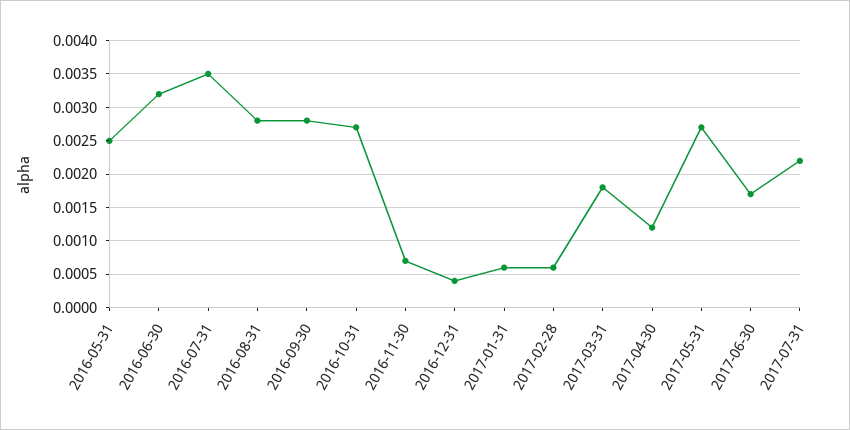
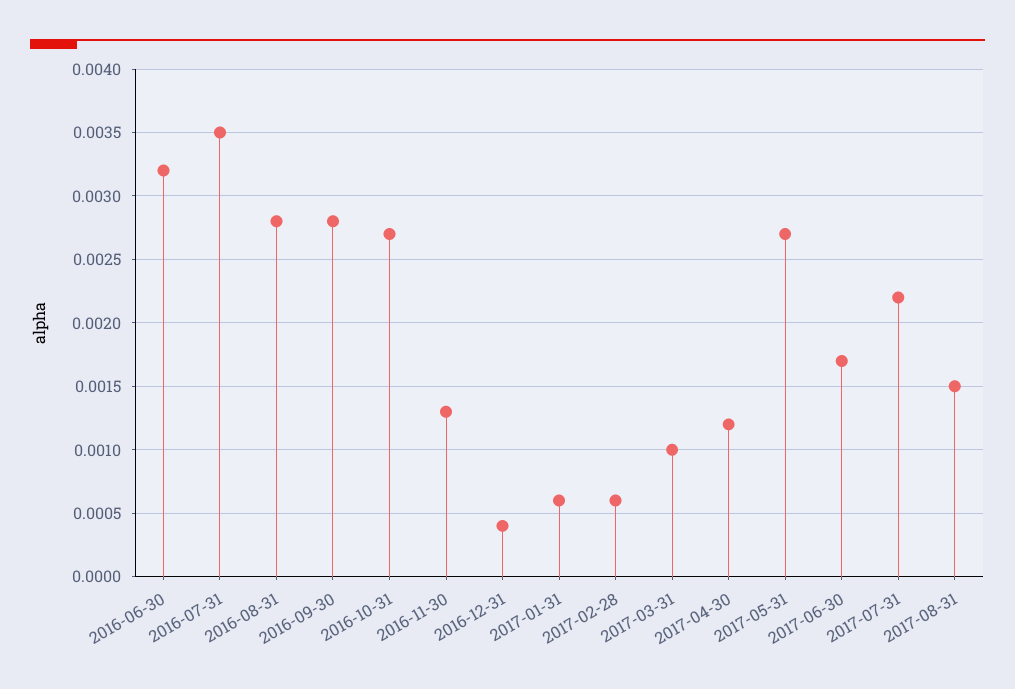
2016-05-31: 0.0025 -> none
2016-11-30: 0.0007 -> 0.0013
2017-03-31: 0.0018 -> 0.001
2017-08-31: none -> 0.0015

